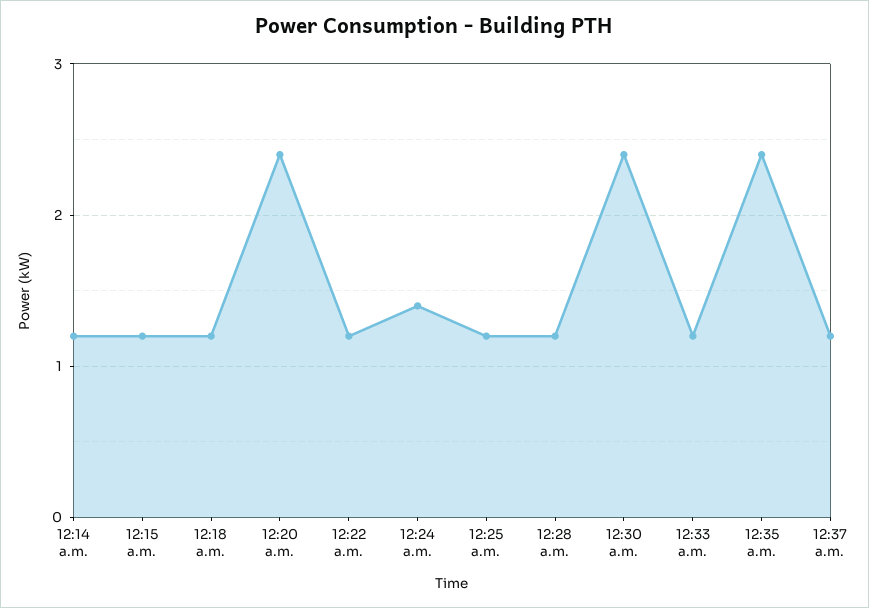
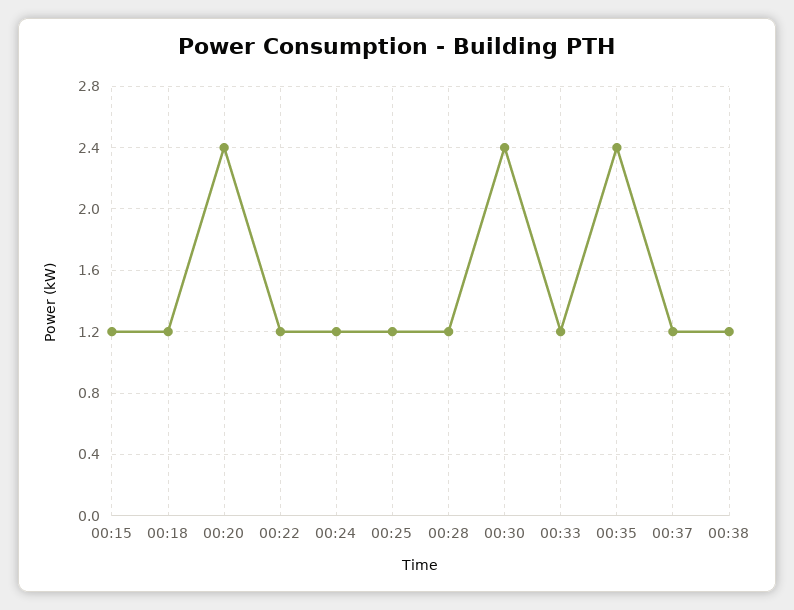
12:14 a.m.: 1.2 -> none
12:24 a.m.: 1.4 -> 1.2
00:38: none -> 1.2

